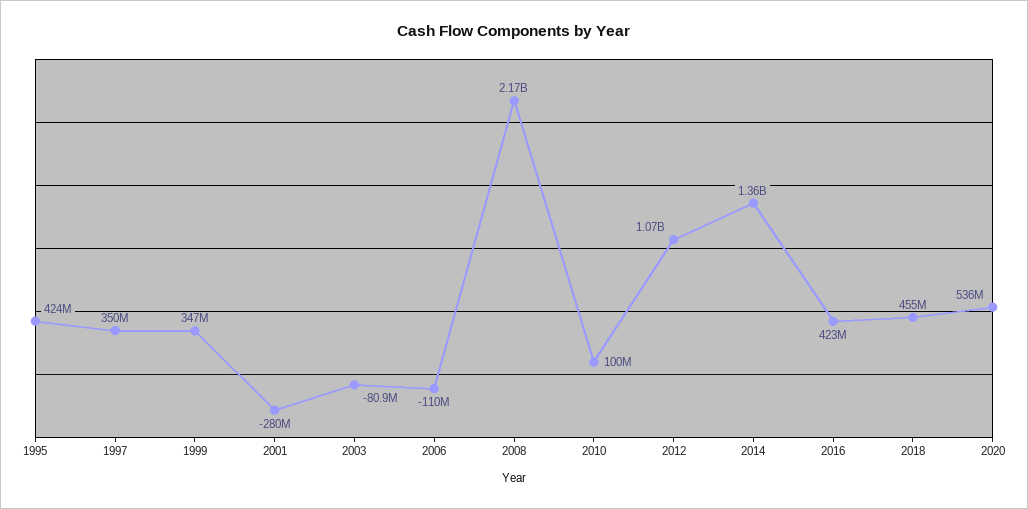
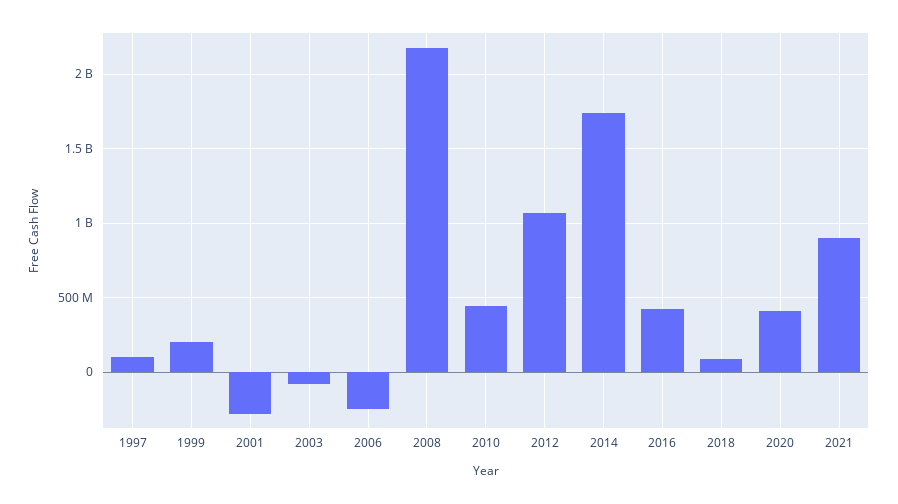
1995: 424000000 -> none
1997: 350000000 -> 100000000
1999: 347000000 -> 200000000
2006: -110000000 -> -250000000
2010: 100000000 -> 450000000
2014: 1360000000 -> 1750000000
2018: 455000000 -> 100000000
2020: 536000000 -> 400000000
2021: none -> 900000000

